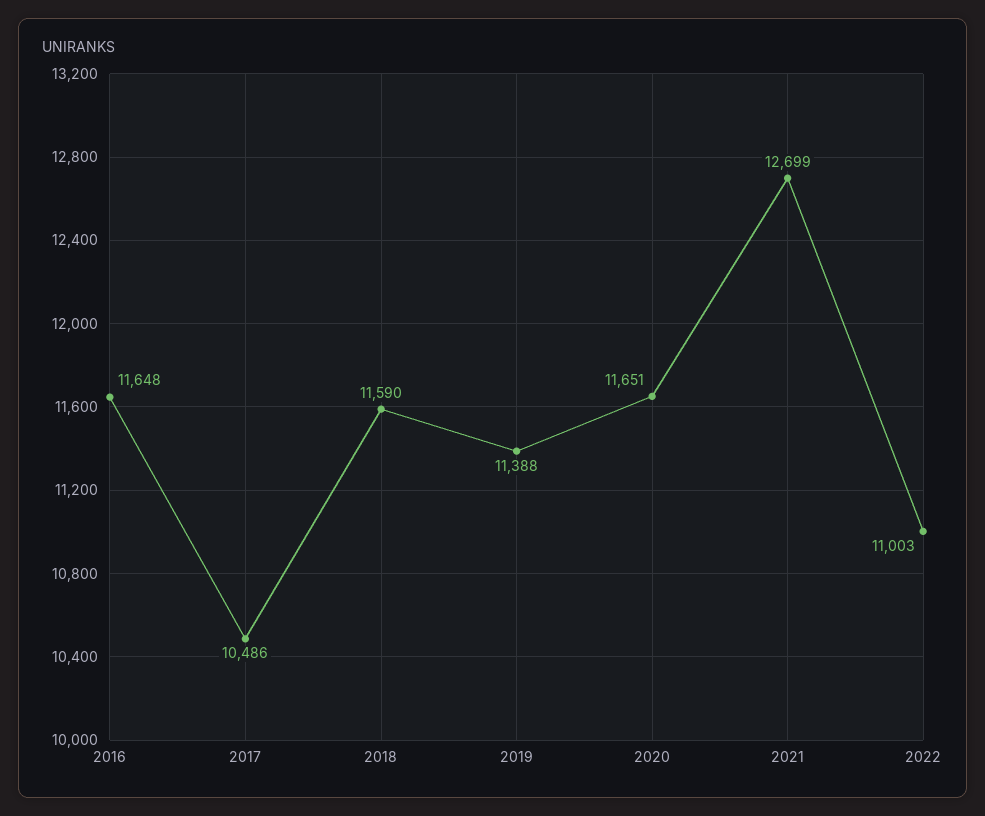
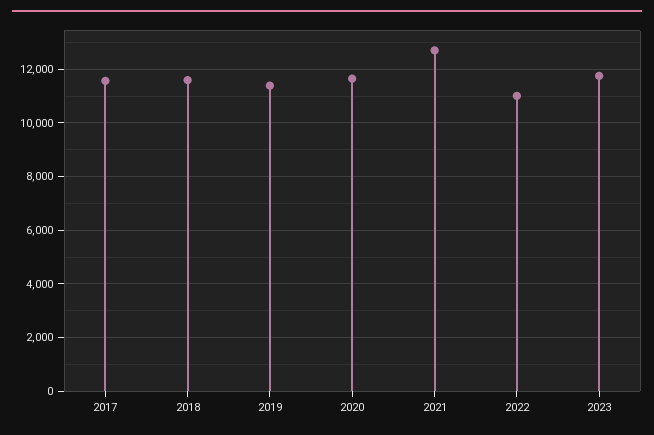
2016: 11648 -> none
2017: 10486 -> 11500
2023: none -> 11750

